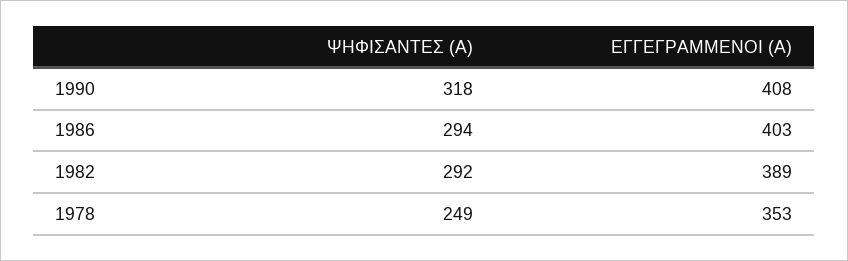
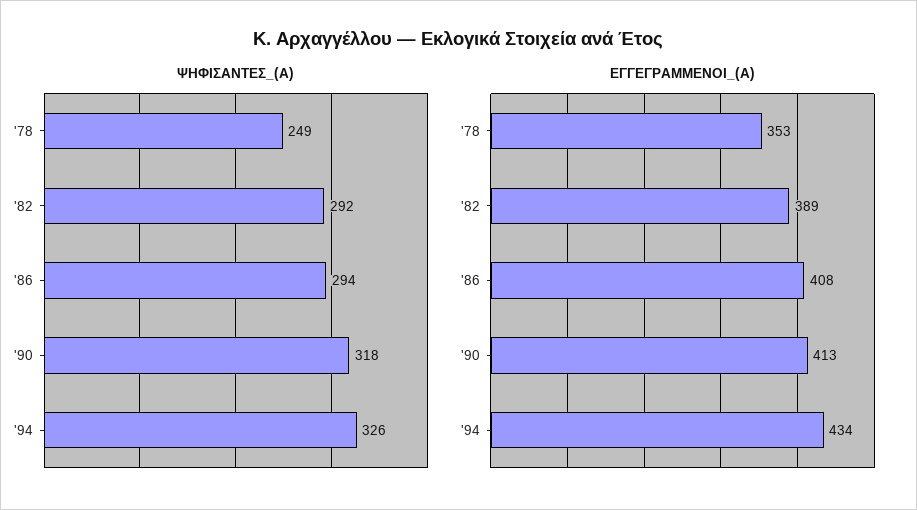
ΕΓΓΕΓΡΑΜΜΕΝΟΙ (Α), 1990: 408 -> 413
ΕΓΓΕΓΡΑΜΜΕΝΟΙ (Α), 1986: 403 -> 408
ΨΗΦΙΣΑΝΤΕΣ (Α), '94: none -> 326
ΕΓΓΕΓΡΑΜΜΕΝΟΙ (Α), '94: none -> 434

